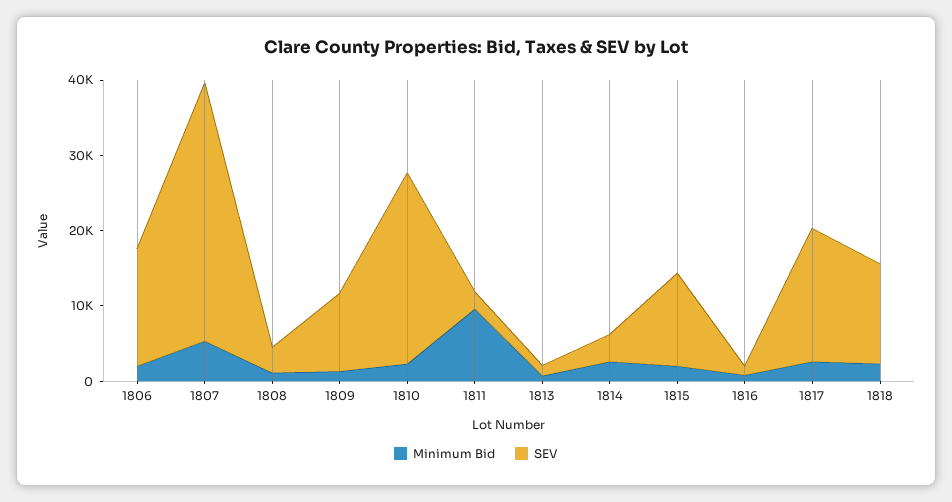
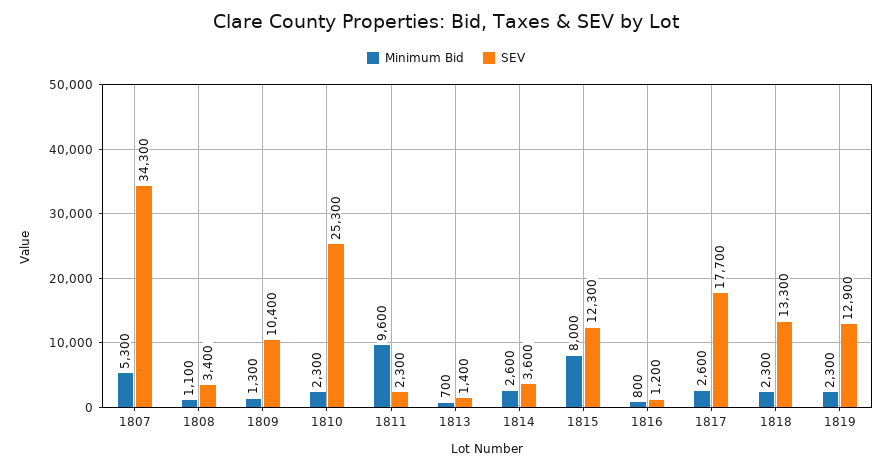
Minimum Bid, 1806: 2000 -> none
SEV, 1806: 16000 -> none
Minimum Bid, 1815: 2000 -> 8000
Minimum Bid, 1819: none -> 2300
SEV, 1819: none -> 12900

